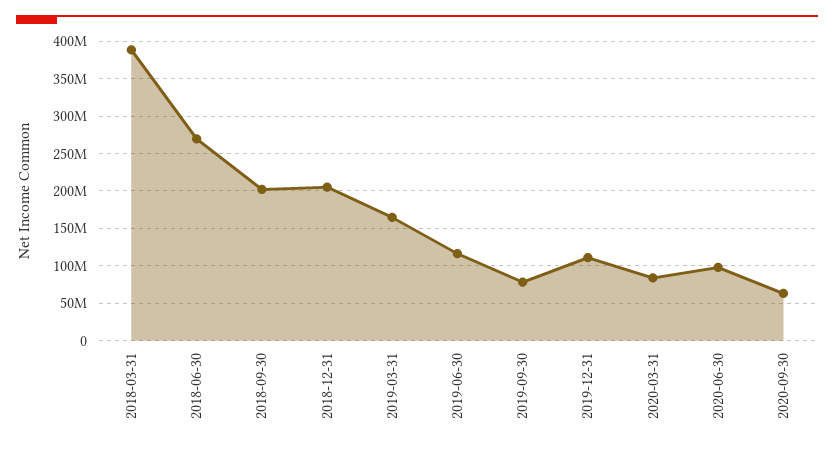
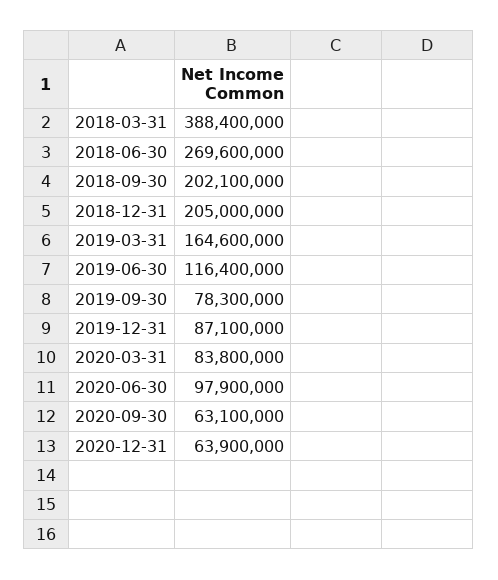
2019-12-31: 110000000 -> 87100000
2020-12-31: none -> 63900000

